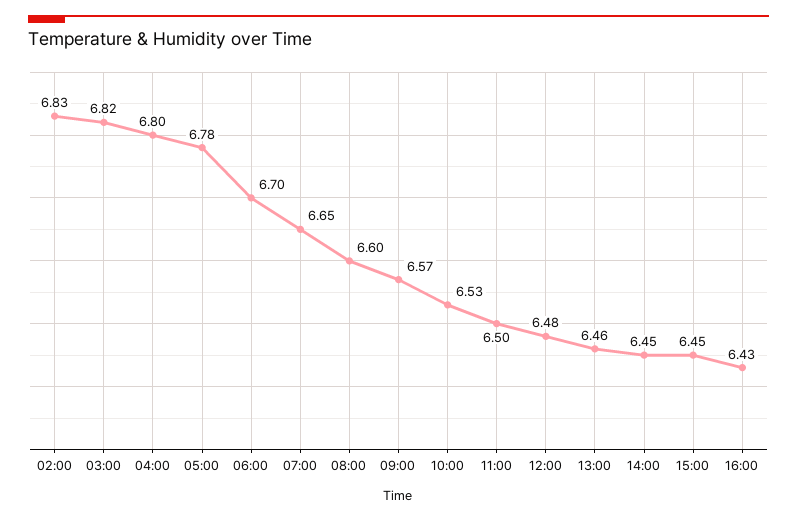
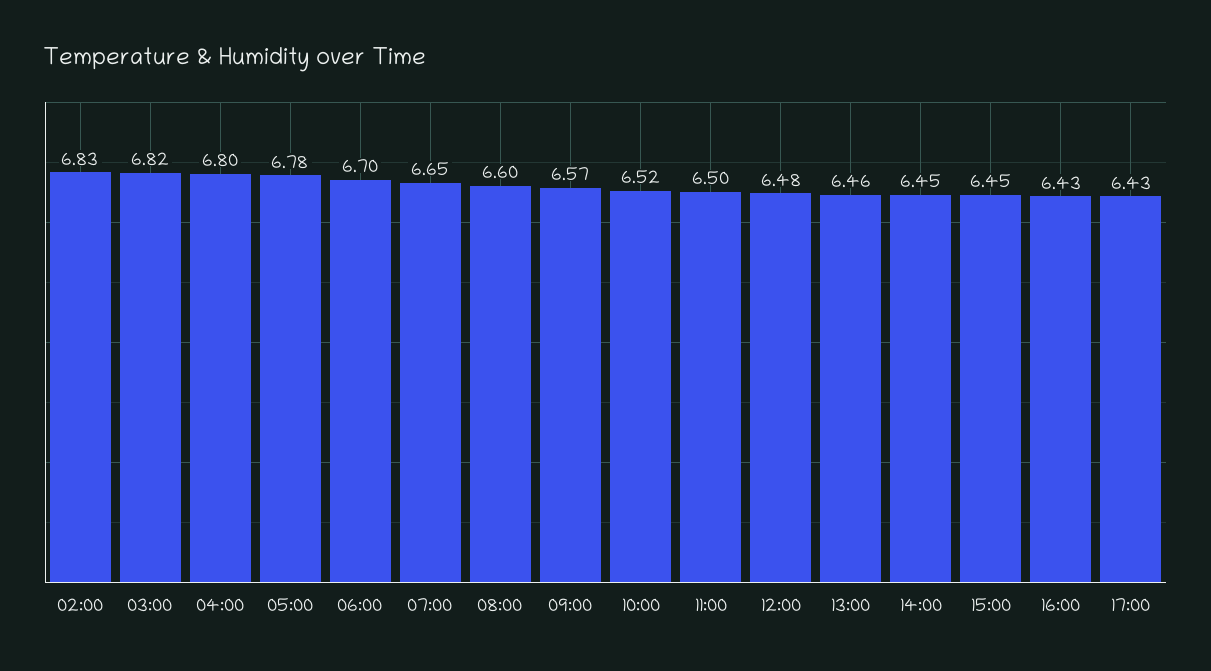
10:00: 6.53 -> 6.52
17:00: none -> 6.43

